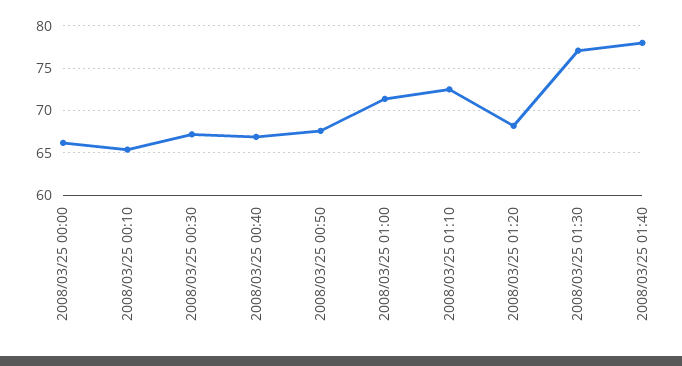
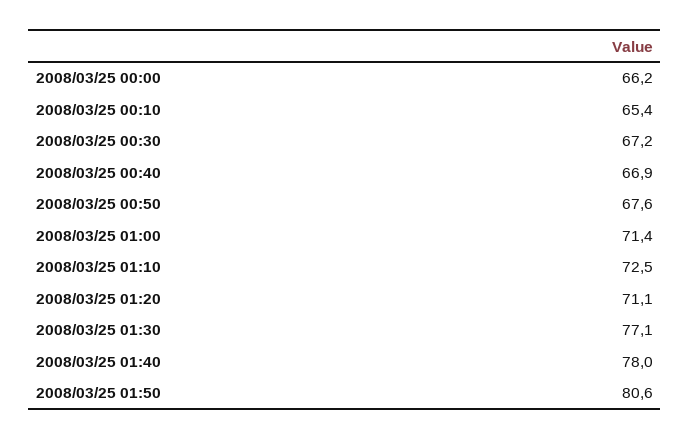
2008/03/25 01:20: 68 -> 71.1
2008/03/25 01:50: none -> 80.6

